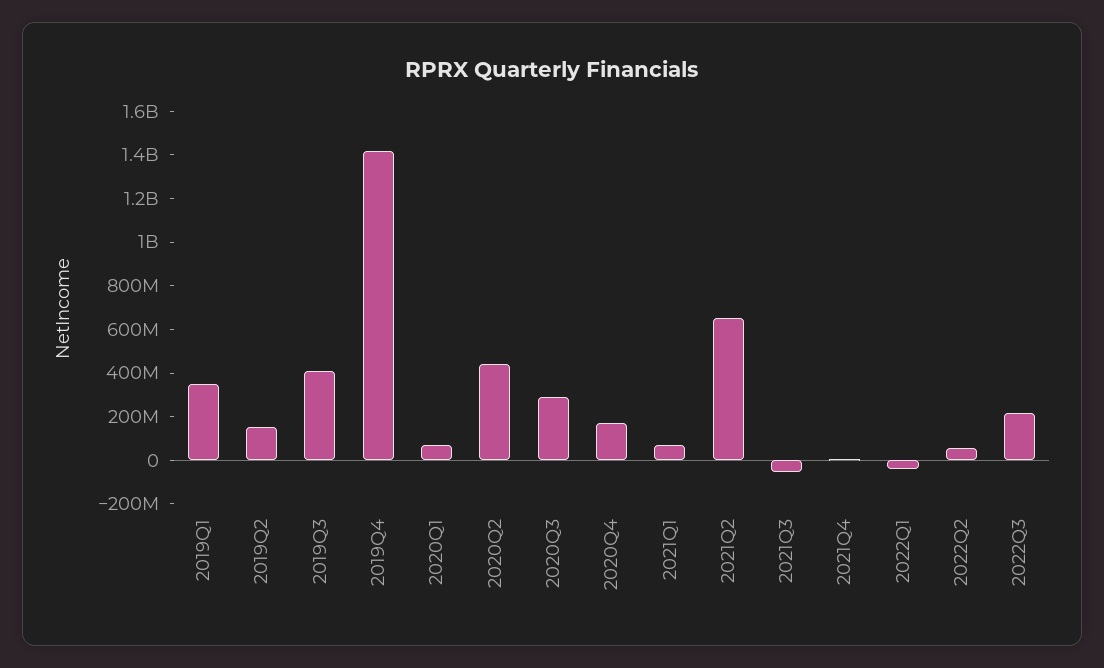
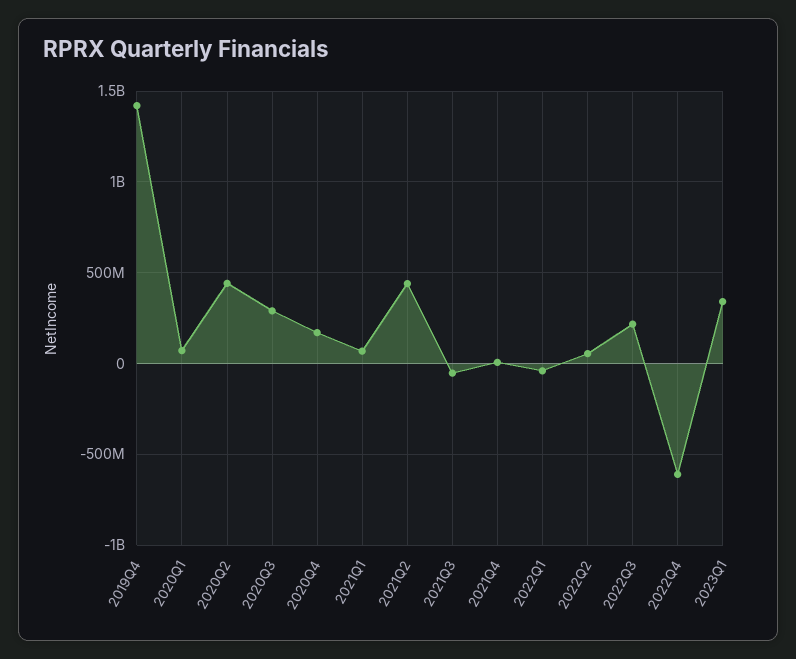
2019Q1: 350000000 -> none
2019Q2: 150000000 -> none
2019Q3: 400000000 -> none
2021Q2: 650000000 -> 450000000
2022Q4: none -> -600000000
2023Q1: none -> 350000000

